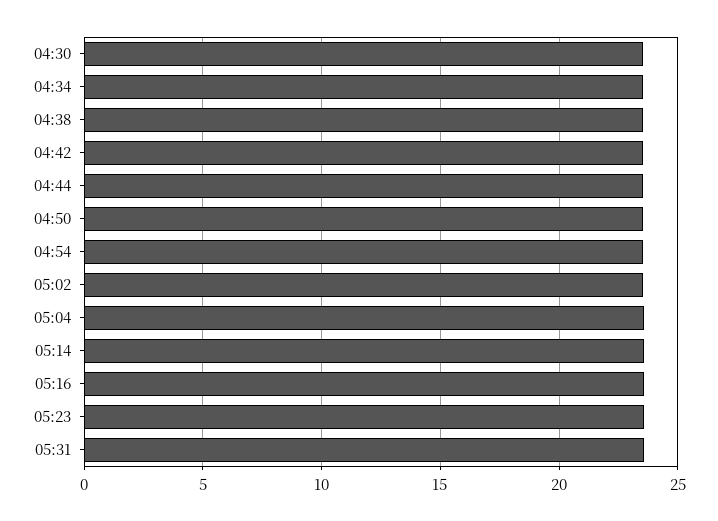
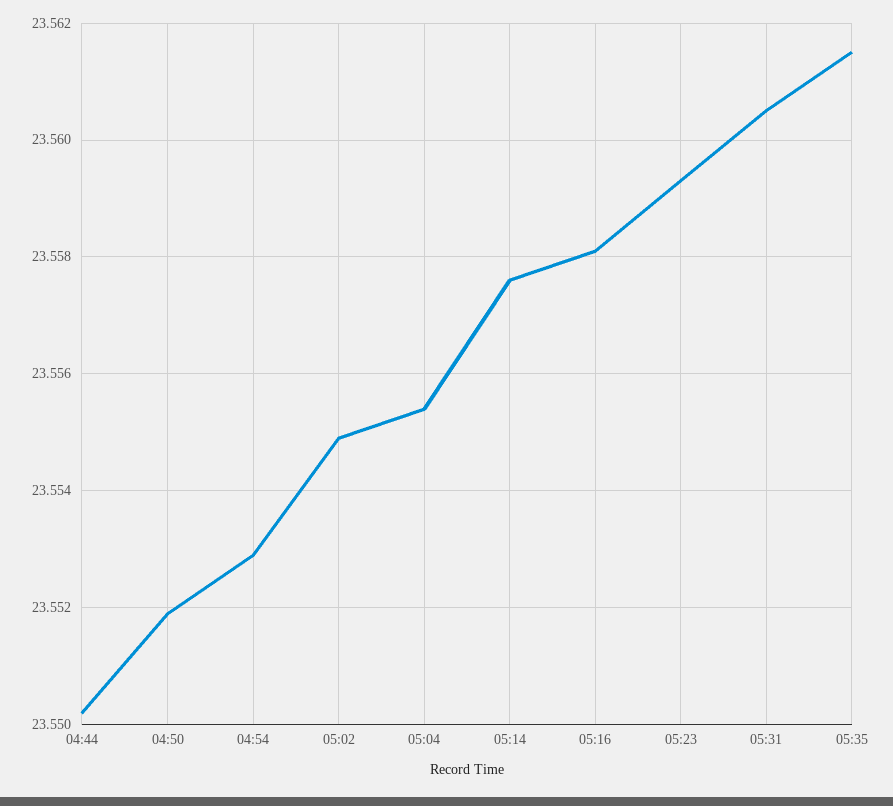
04:30: 23.5 -> none
04:34: 23.5 -> none
04:38: 23.5 -> none
04:42: 23.5 -> none
05:35: none -> 23.5615

